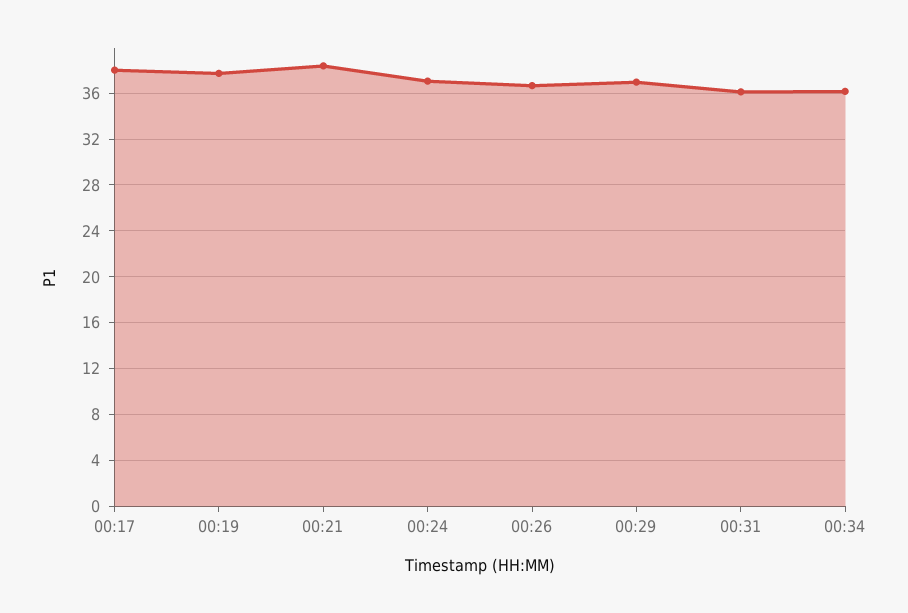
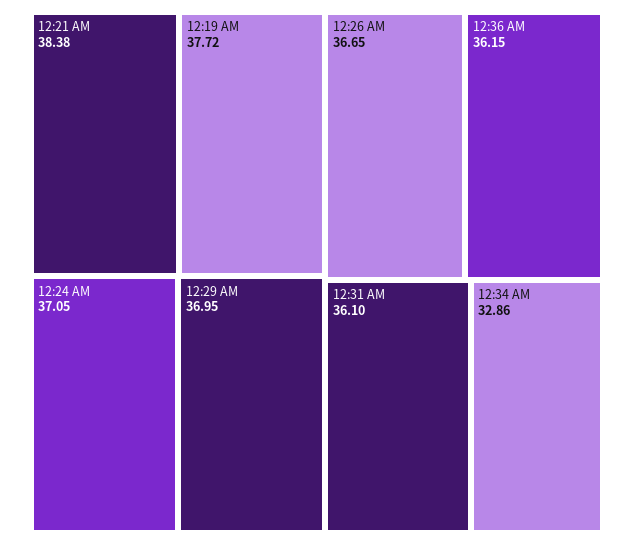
00:17: 38 -> none
00:34: 36 -> 32.86
12:36 AM: none -> 36.15

